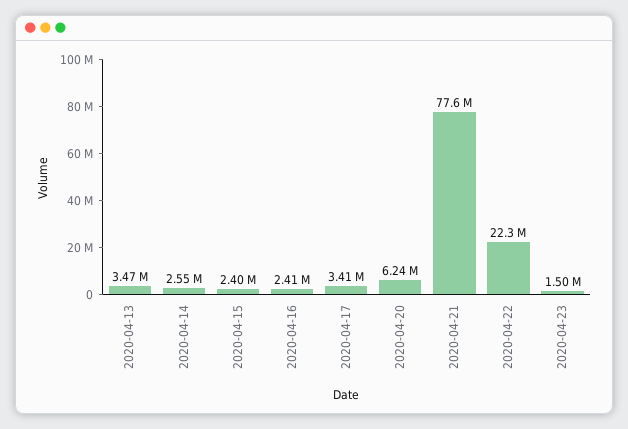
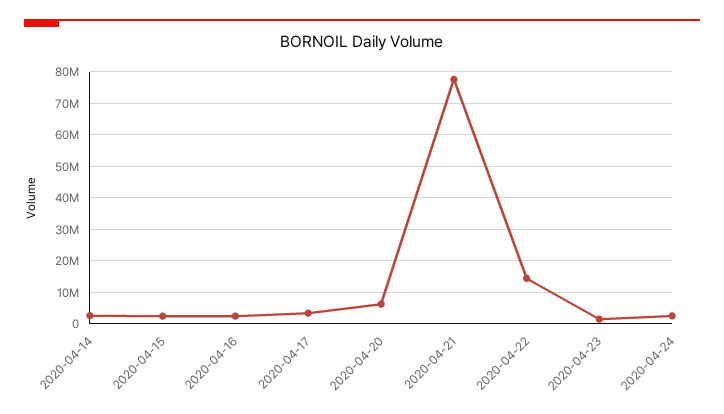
2020-04-13: 3470000 -> none
2020-04-22: 22300000 -> 14000000
2020-04-24: none -> 2000000

